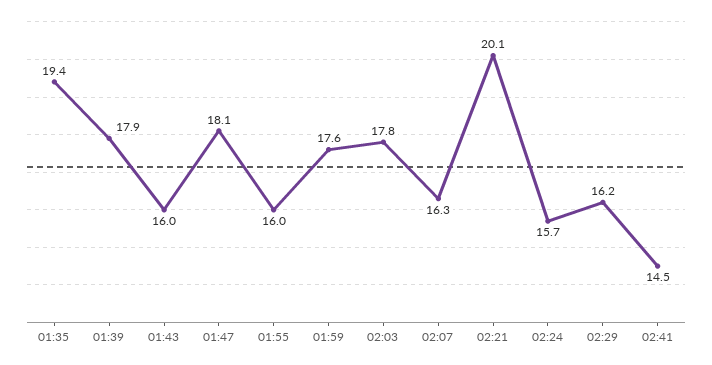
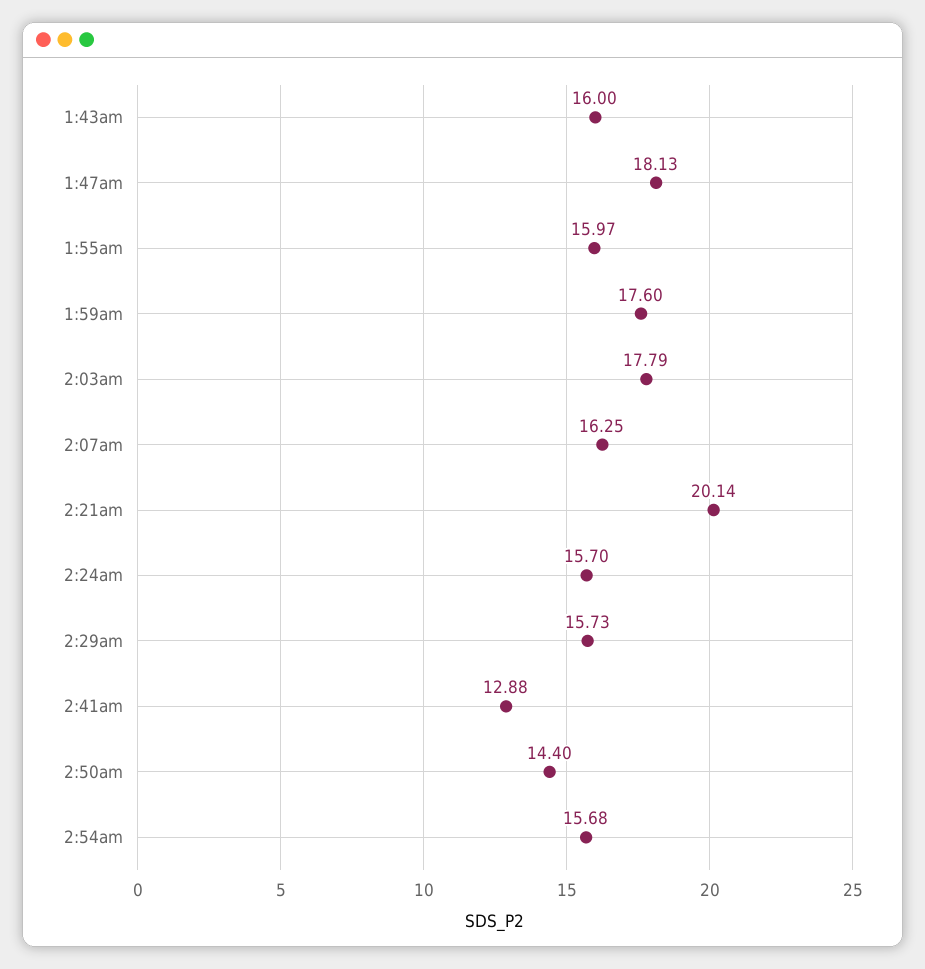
01:35: 19.4 -> none
01:39: 17.9 -> none
02:29: 16.2 -> 15.73
02:41: 14.5 -> 12.88
2:50am: none -> 14.4
2:54am: none -> 15.68

